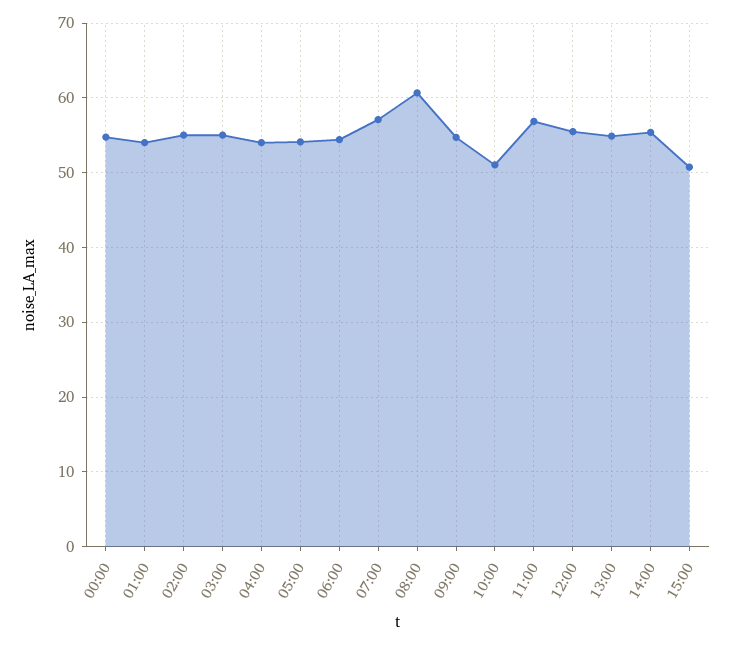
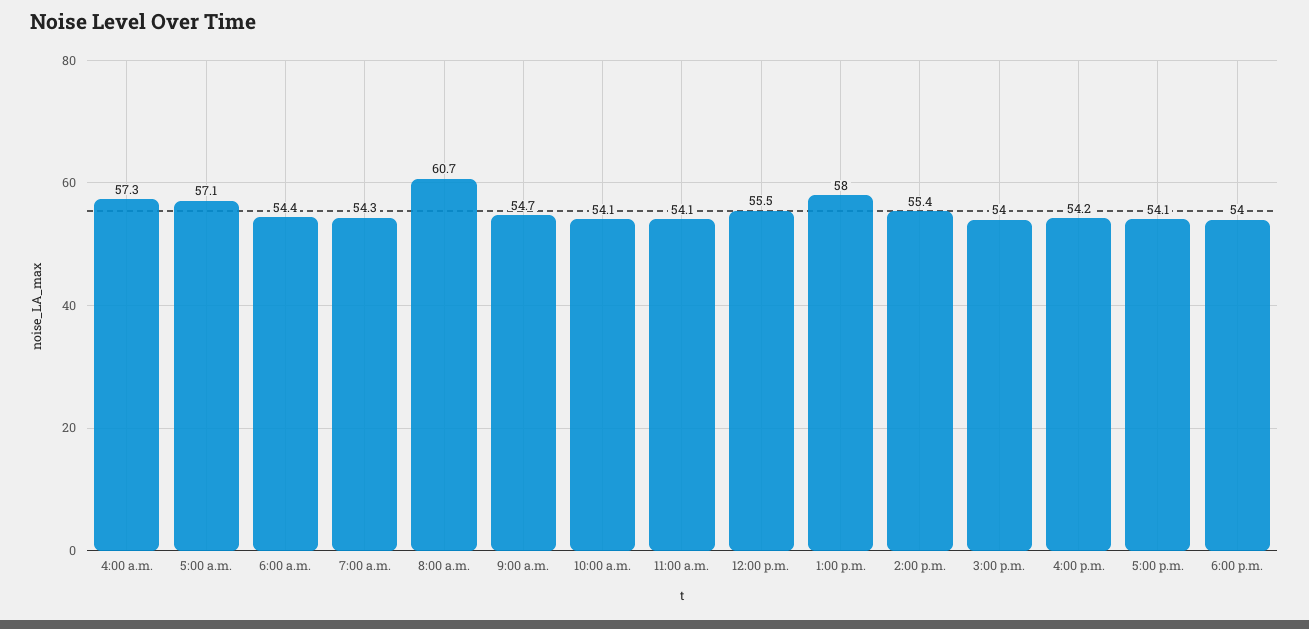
00:00: 55 -> none
01:00: 54 -> none
02:00: 55 -> none
03:00: 55 -> none
04:00: 54 -> 57.3
05:00: 54 -> 57.1
07:00: 57 -> 54.3
10:00: 51 -> 54.1
11:00: 57 -> 54.1
13:00: 55 -> 58
15:00: 51 -> 54
4:00 p.m.: none -> 54.2
5:00 p.m.: none -> 54.1
6:00 p.m.: none -> 54

